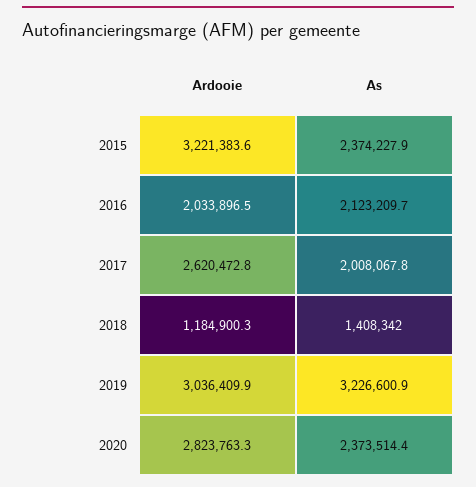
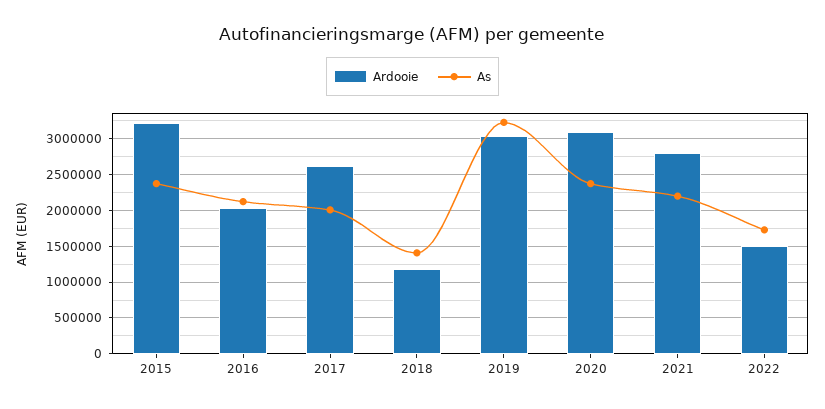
Ardooie, 2020: 2823763.3 -> 3100000
Ardooie, 2021: none -> 2800000
As, 2021: none -> 2200000
Ardooie, 2022: none -> 1500000
As, 2022: none -> 1700000

